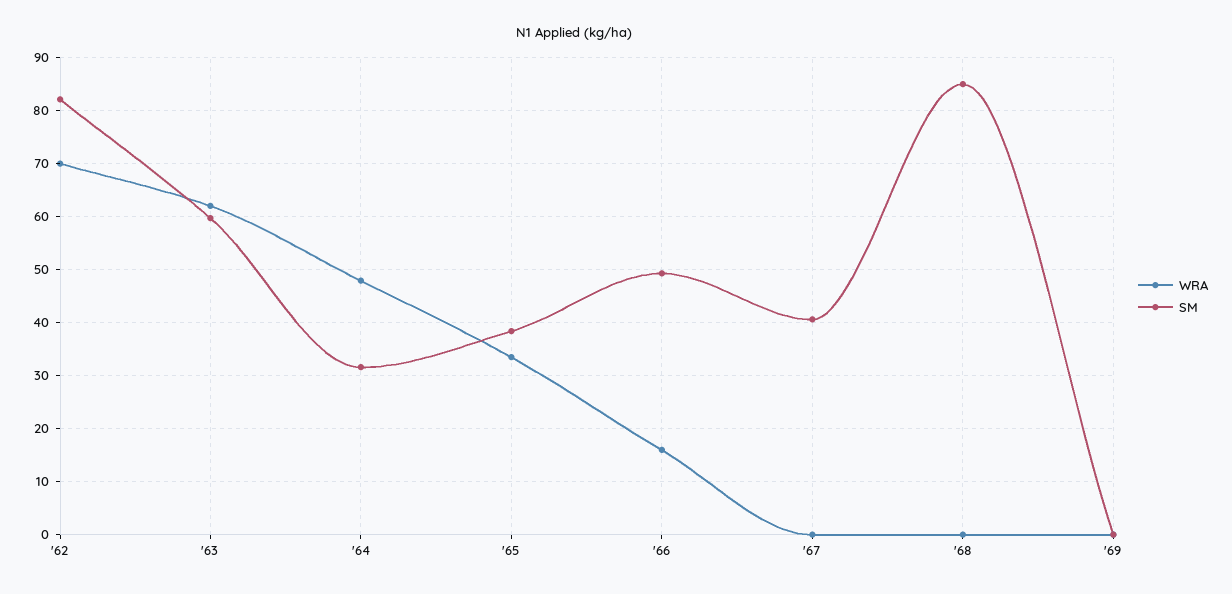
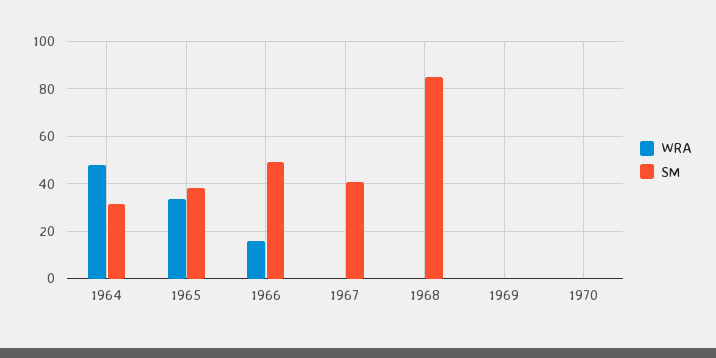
WRA, '62: 70 -> none
SM, '62: 82 -> none
WRA, '63: 62 -> none
SM, '63: 60 -> none
WRA, 1970: none -> 0
SM, 1970: none -> 0

